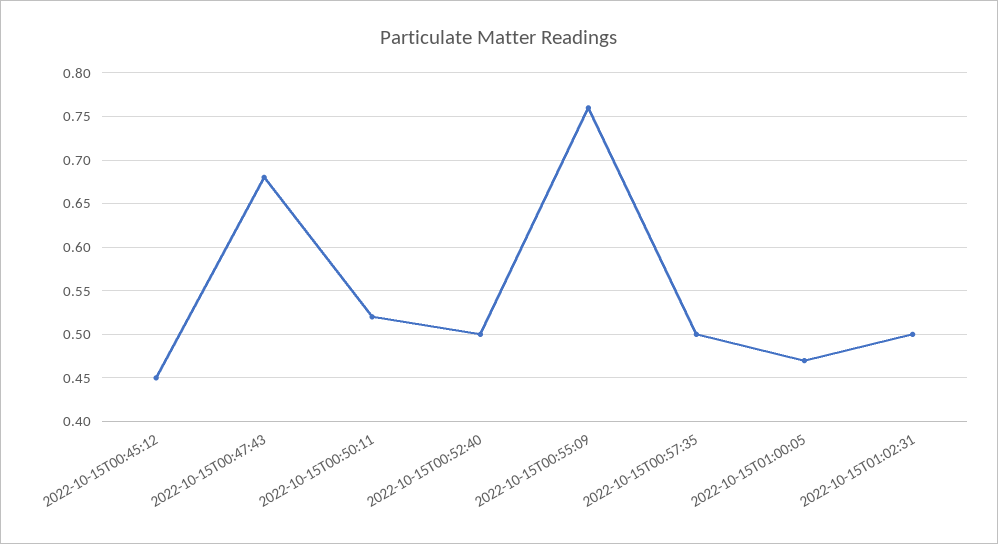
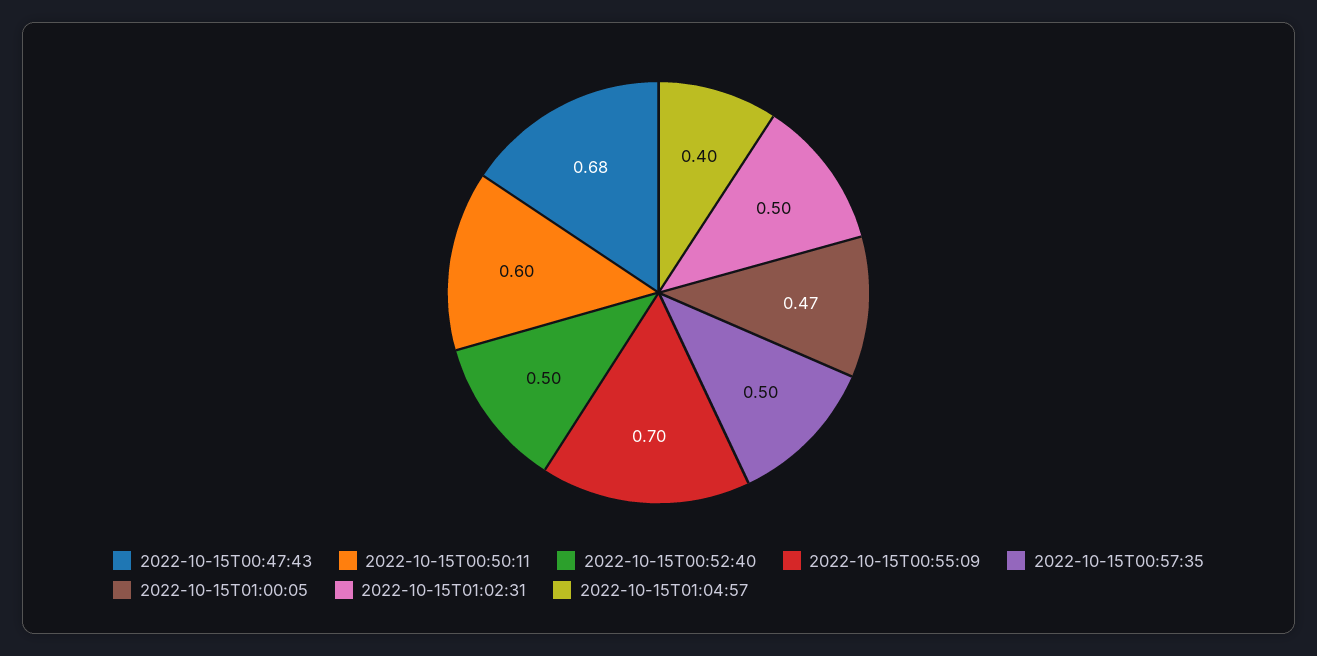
2022-10-15T00:45:12: 0.45 -> none
2022-10-15T00:50:11: 0.52 -> 0.6
2022-10-15T00:55:09: 0.76 -> 0.7
2022-10-15T01:04:57: none -> 0.4

